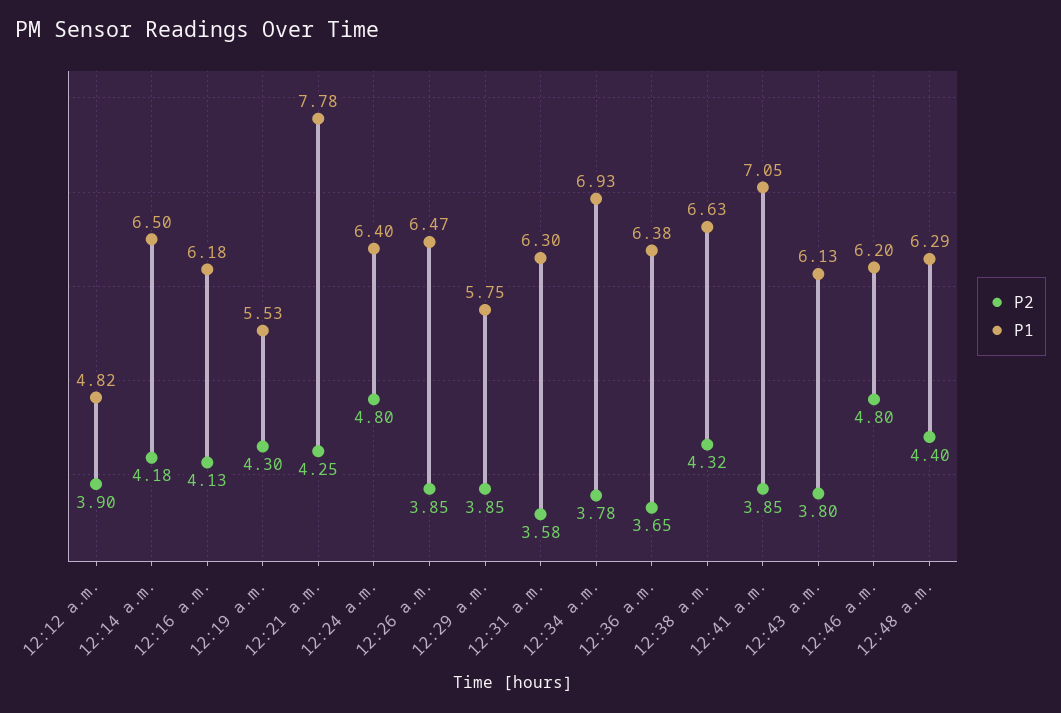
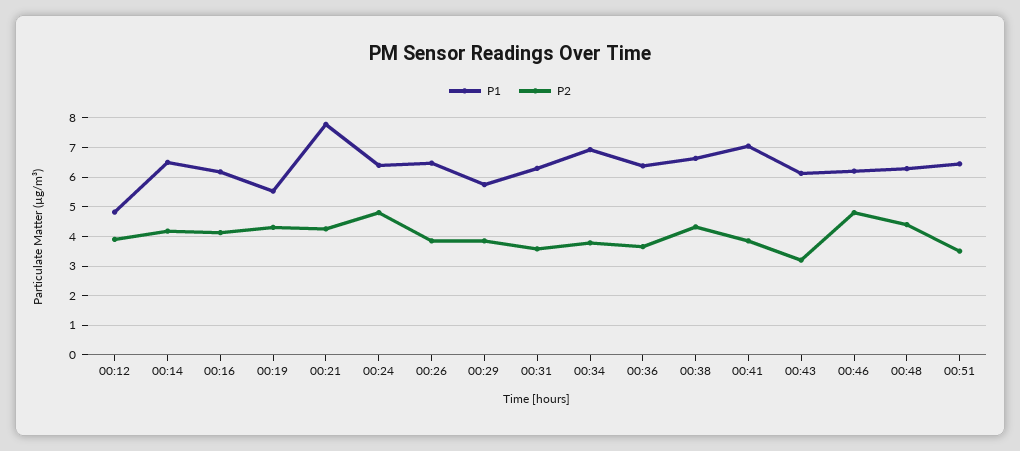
P2, 12:43 a.m.: 3.8 -> 3.25
P1, 00:51: none -> 6.5
P2, 00:51: none -> 3.5

